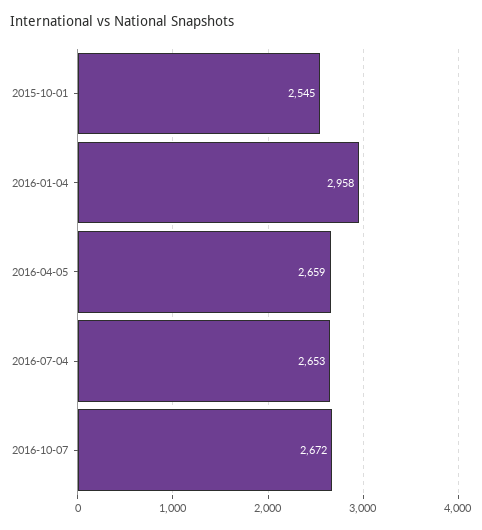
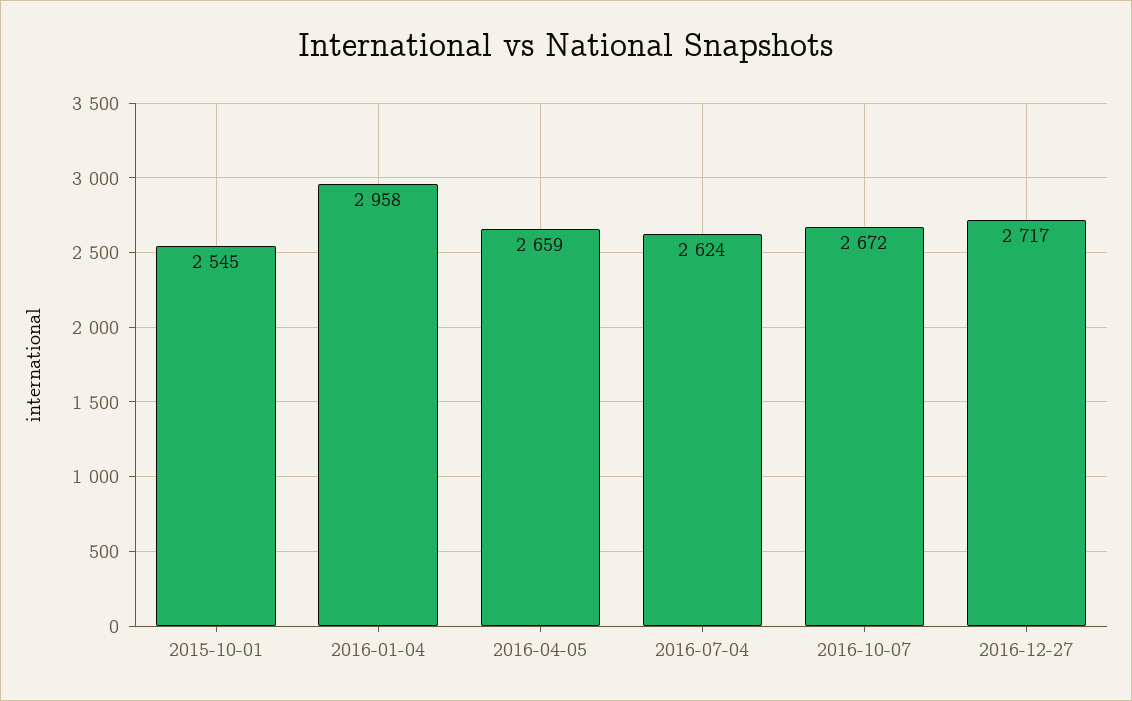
2016-07-04: 2653 -> 2624
2016-12-27: none -> 2717

